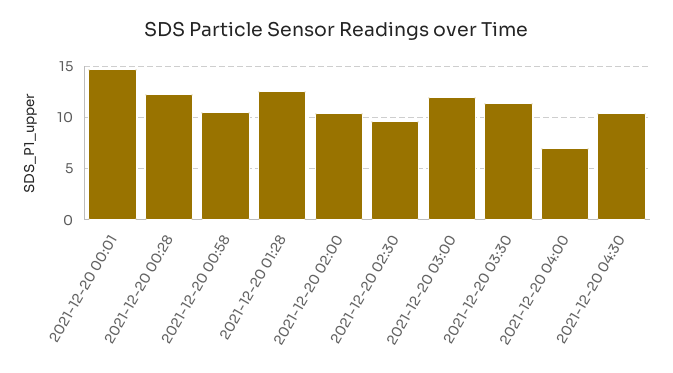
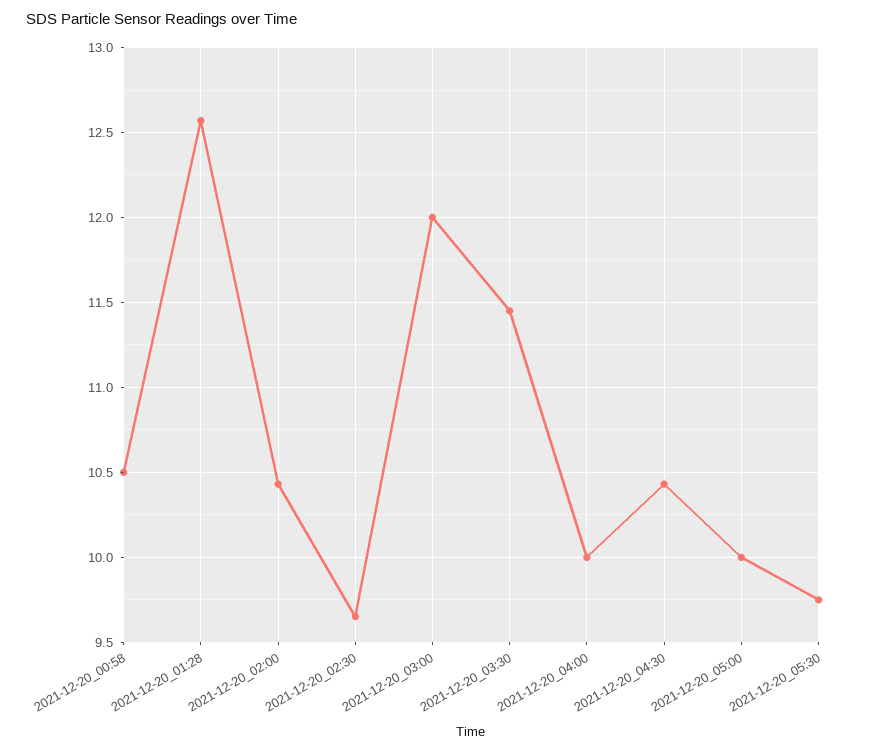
2021-12-20 00:01: 15 -> none
2021-12-20 00:28: 12 -> none
2021-12-20 04:00: 7 -> 10
2021-12-20_05:00: none -> 10
2021-12-20_05:30: none -> 9.75

